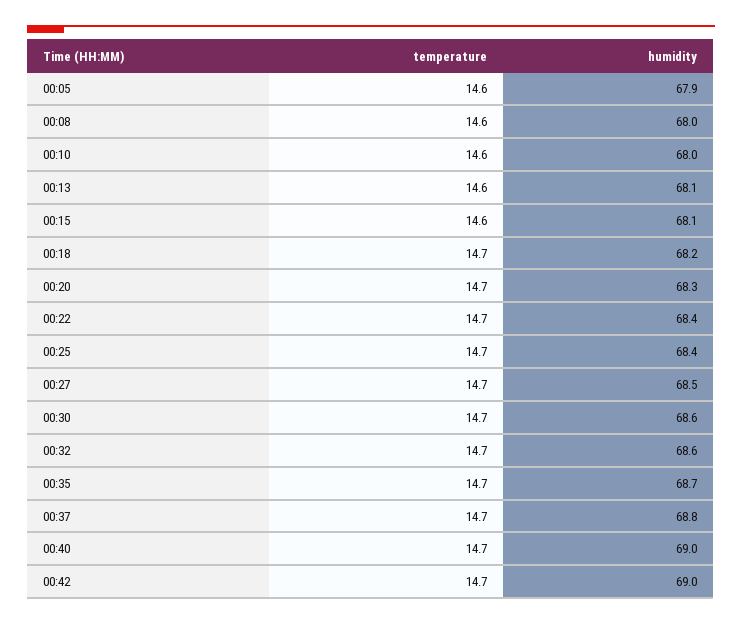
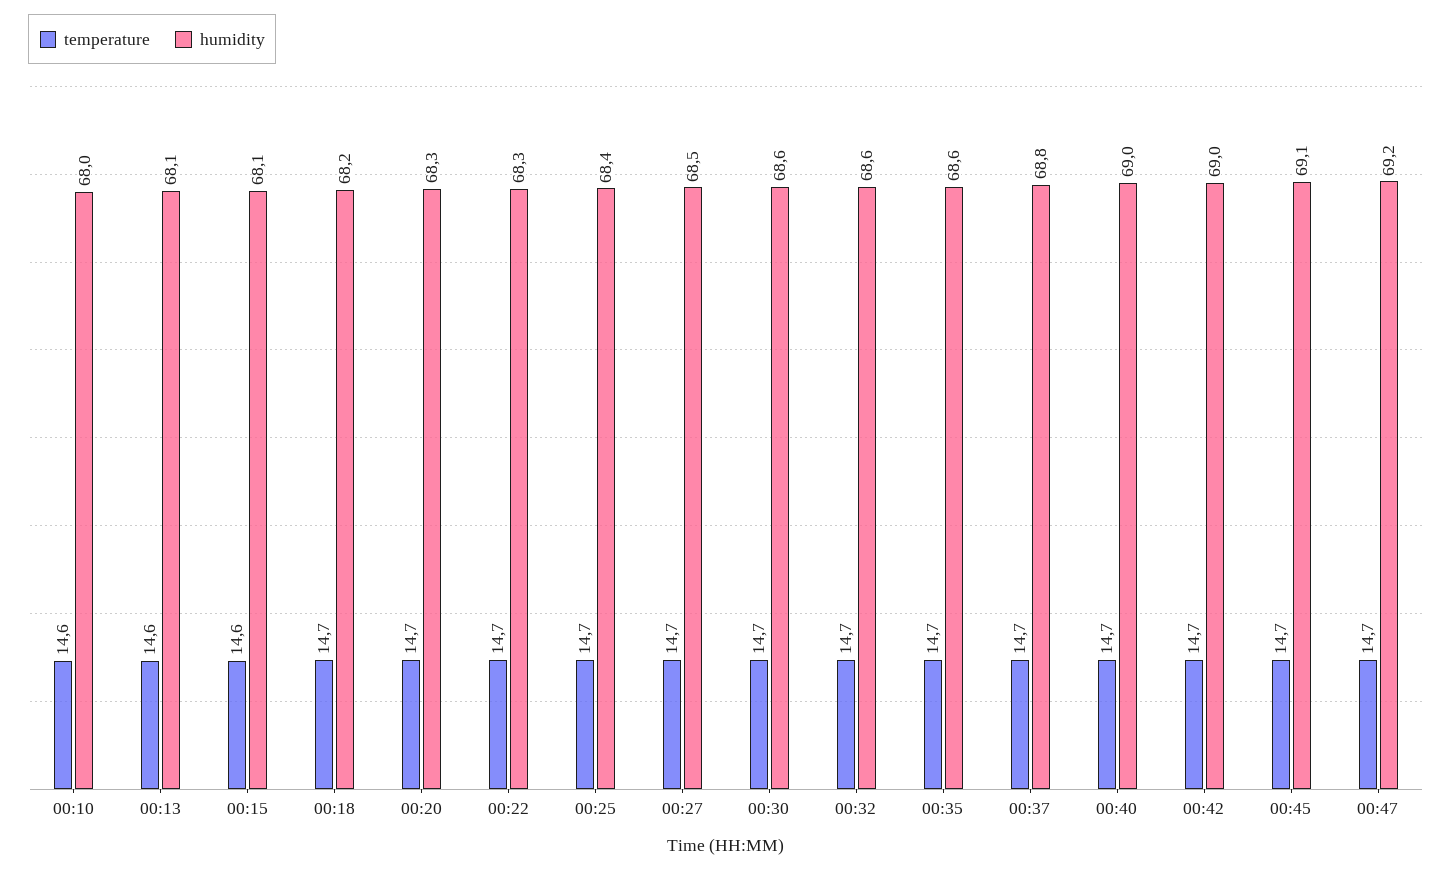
temperature, 00:05: 14.6 -> none
humidity, 00:05: 67.9 -> none
temperature, 00:08: 14.6 -> none
humidity, 00:08: 68 -> none
humidity, 00:22: 68.4 -> 68.3
humidity, 00:35: 68.7 -> 68.6
temperature, 00:45: none -> 14.7
humidity, 00:45: none -> 69.1
temperature, 00:47: none -> 14.7
humidity, 00:47: none -> 69.2

